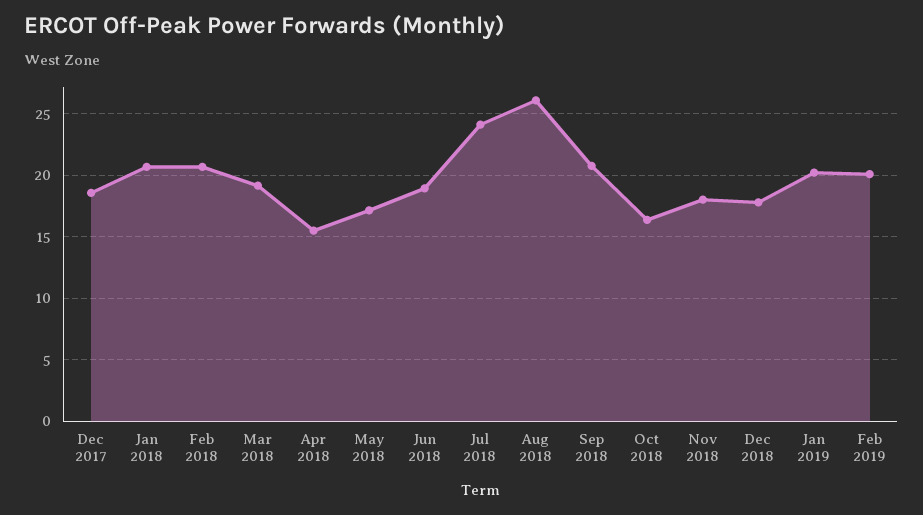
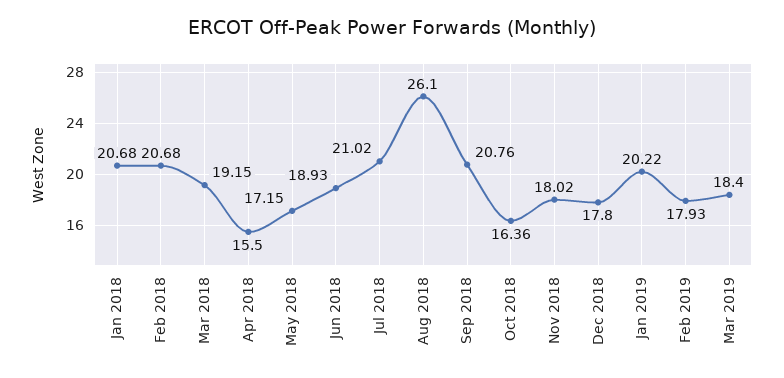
Dec 2017: 18.5 -> none
Jul 2018: 24 -> 21.02
Feb 2019: 20 -> 17.93
Mar 2019: none -> 18.4

